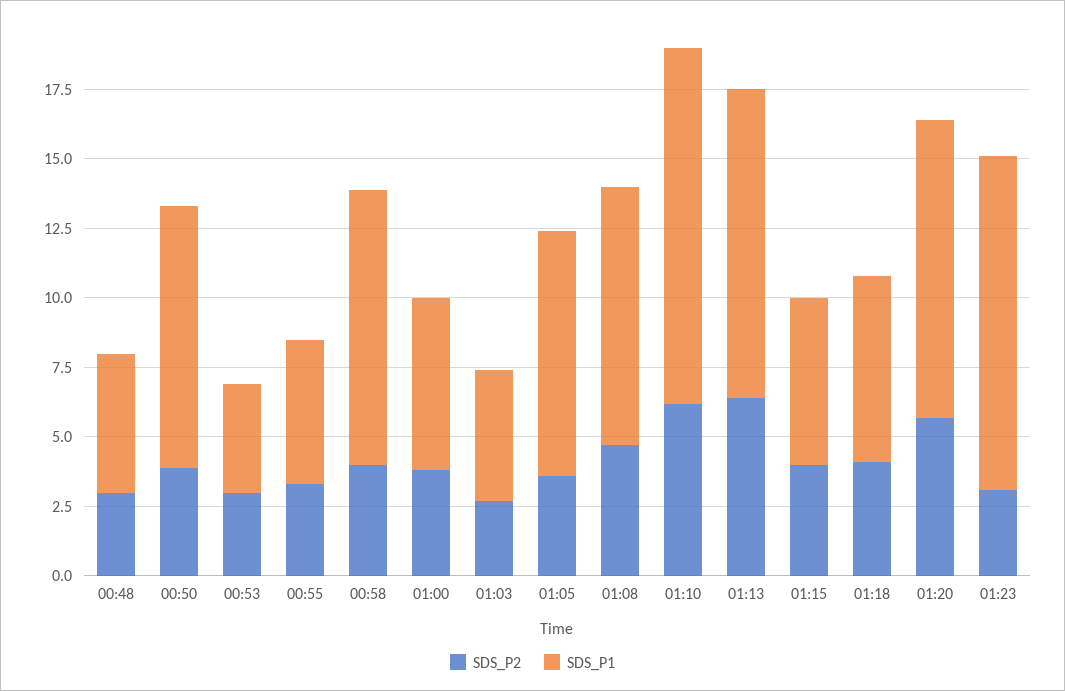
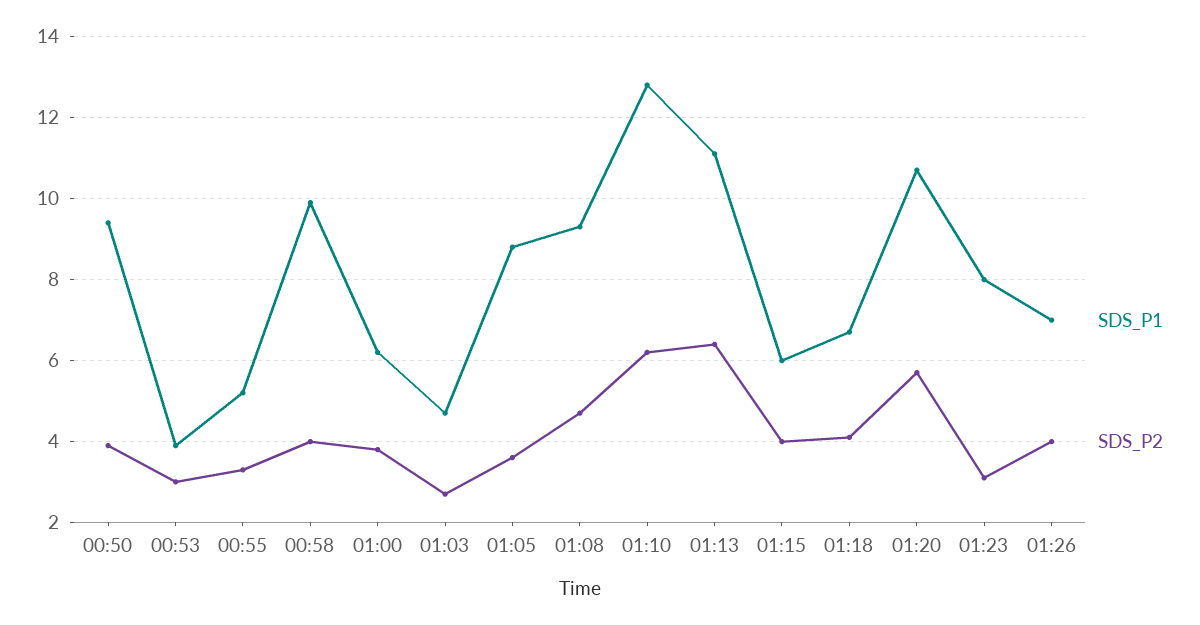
SDS_P2, 00:48: 3 -> none
SDS_P1, 00:48: 5 -> none
SDS_P1, 01:23: 12 -> 8
SDS_P1, 01:26: none -> 7
SDS_P2, 01:26: none -> 4

